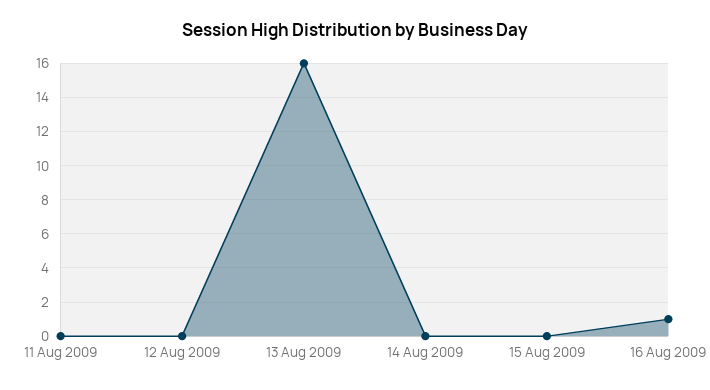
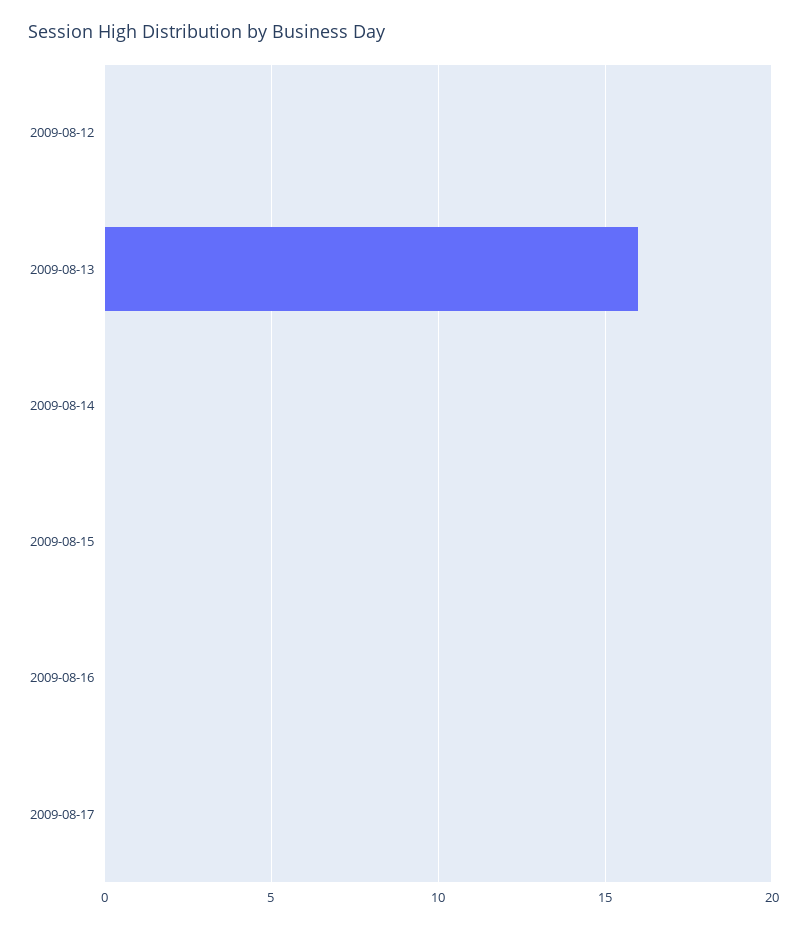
11 Aug 2009: 0 -> none
16 Aug 2009: 1 -> 0
2009-08-17: none -> 0

